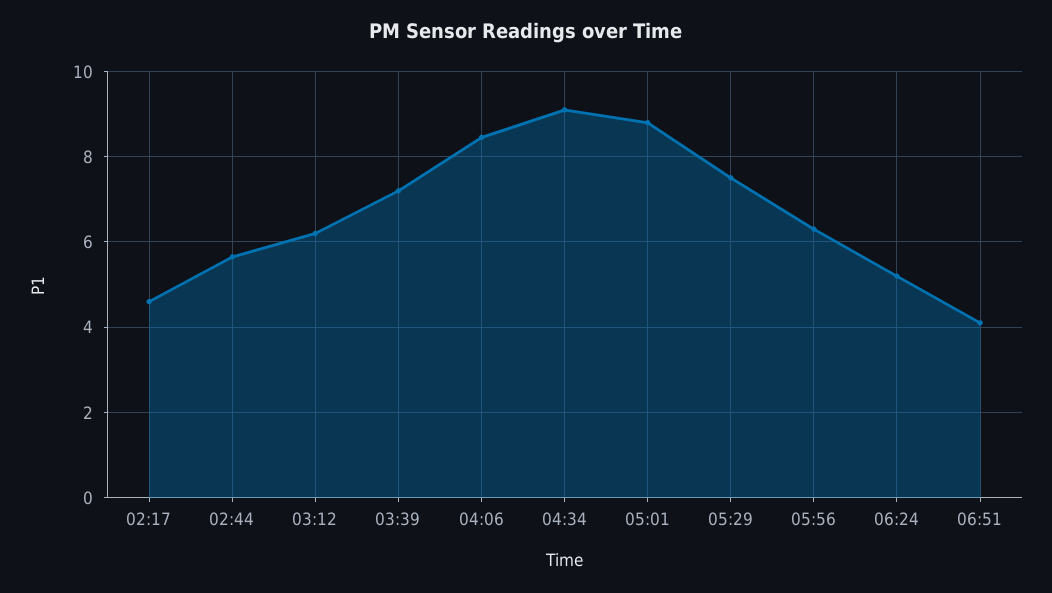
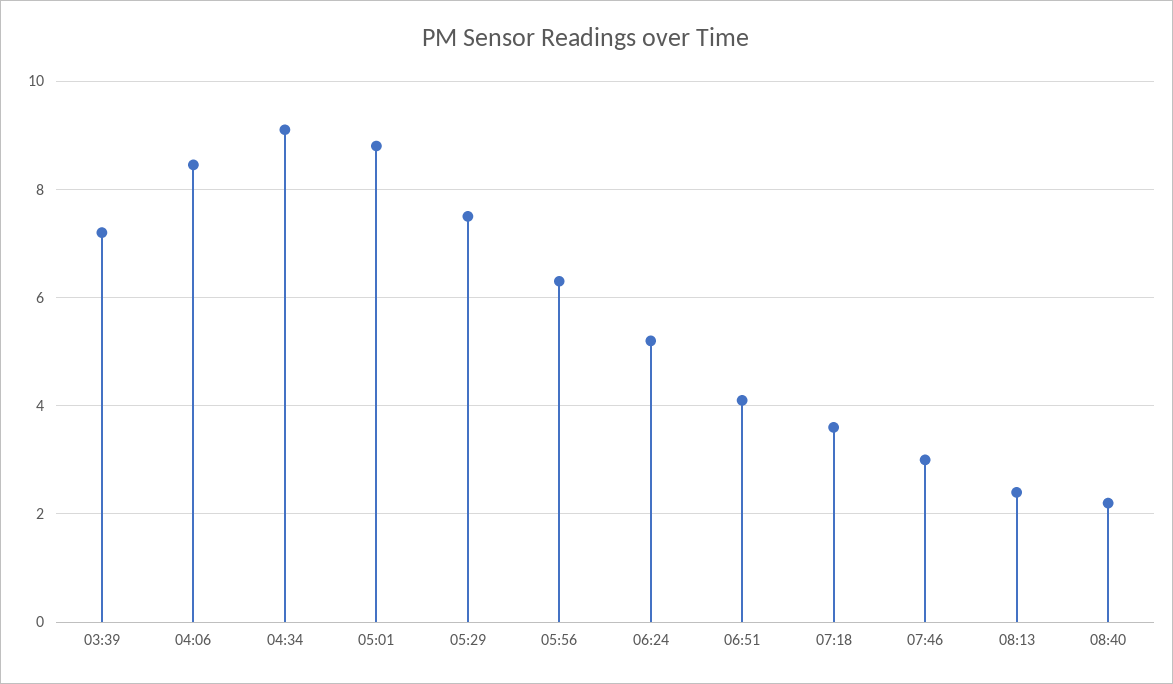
02:17: 4.6 -> none
02:44: 5.6 -> none
03:12: 6.2 -> none
07:18: none -> 3.6
07:46: none -> 3
08:13: none -> 2.4
08:40: none -> 2.2

